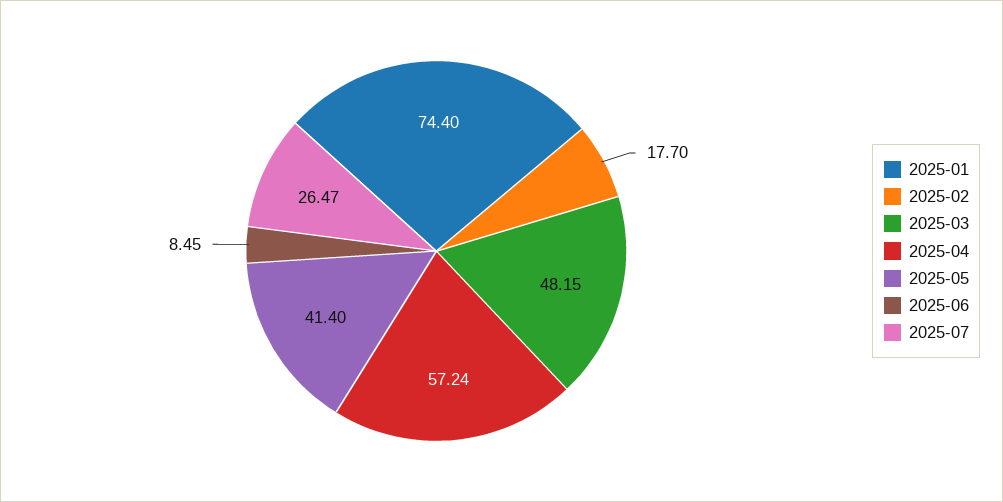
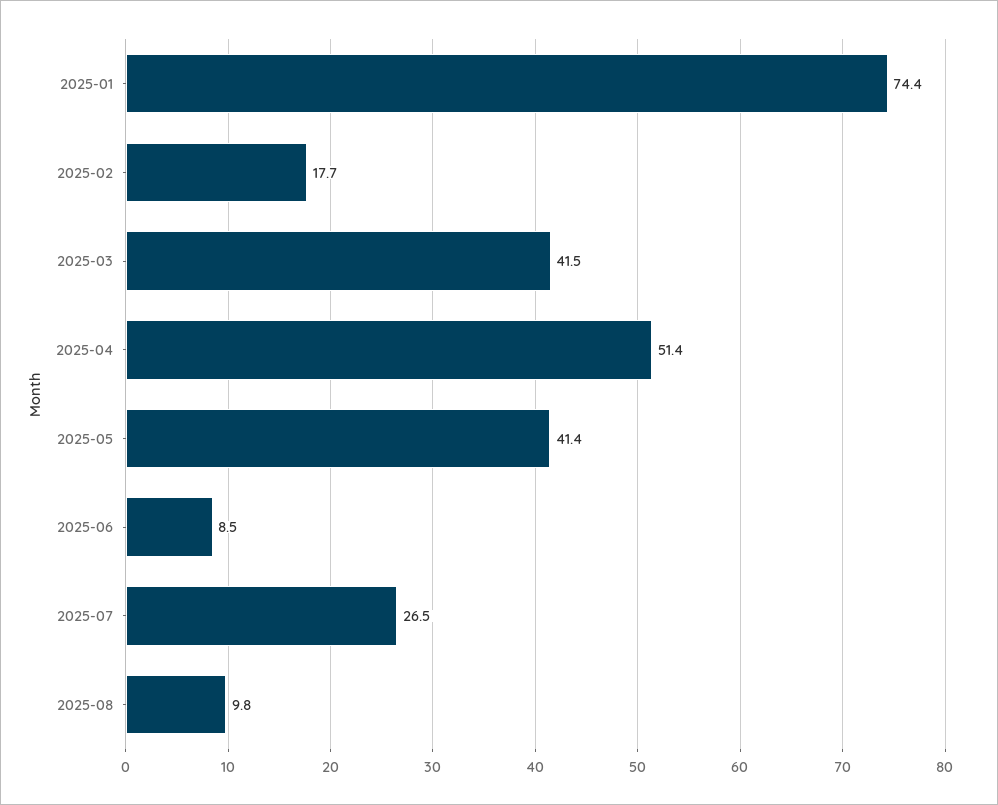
2025-03: 48.15 -> 41.5
2025-04: 57.24 -> 51.4
2025-08: none -> 9.8

